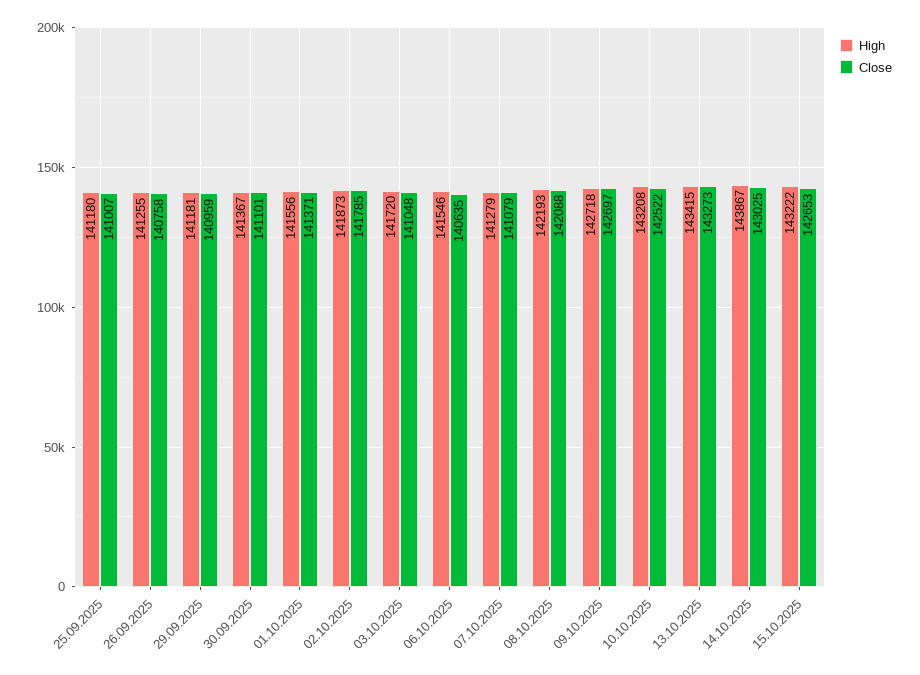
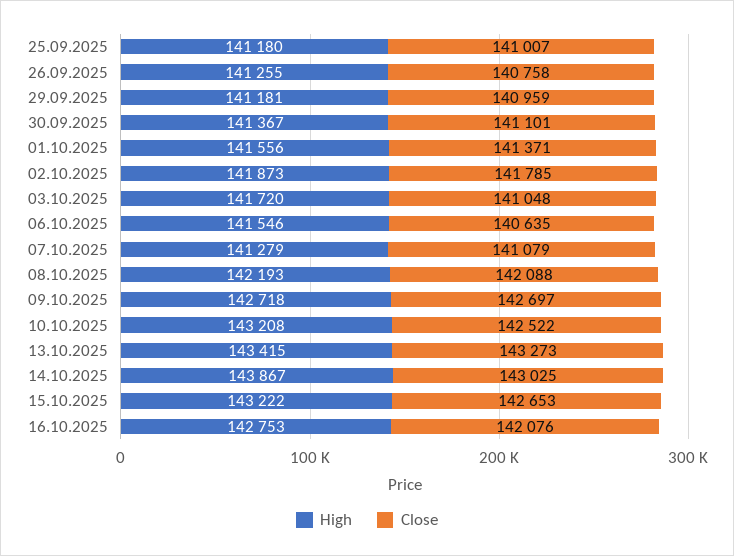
High, 16.10.2025: none -> 142753
Close, 16.10.2025: none -> 142076

